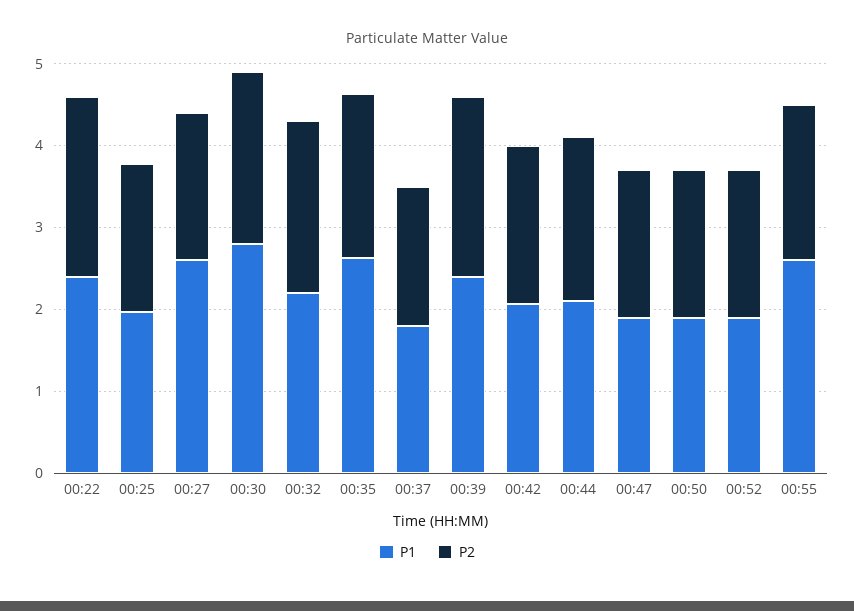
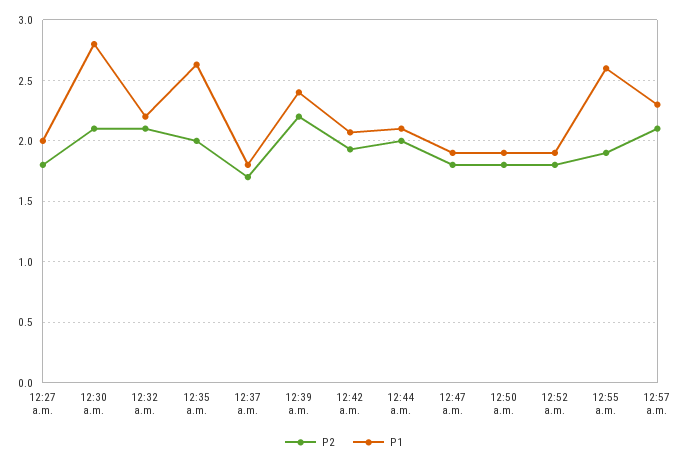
P1, 00:22: 2.4 -> none
P2, 00:22: 2.2 -> none
P1, 00:25: 2 -> none
P2, 00:25: 1.8 -> none
P1, 00:27: 2.6 -> 2
P2, 12:57 a.m.: none -> 2.1
P1, 12:57 a.m.: none -> 2.3

